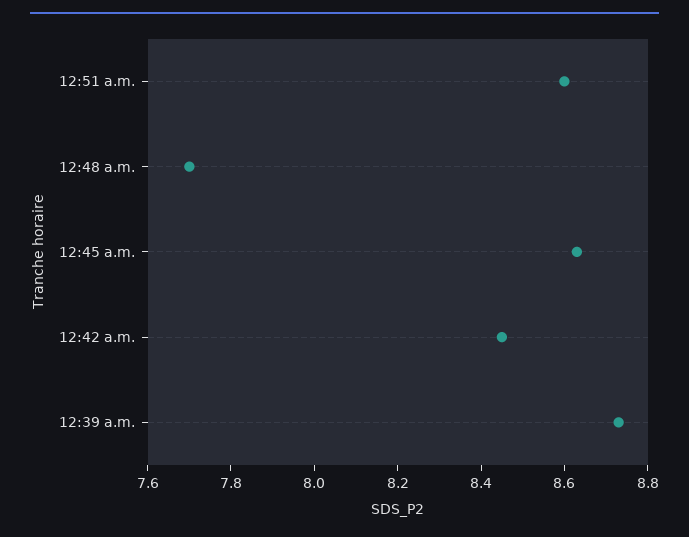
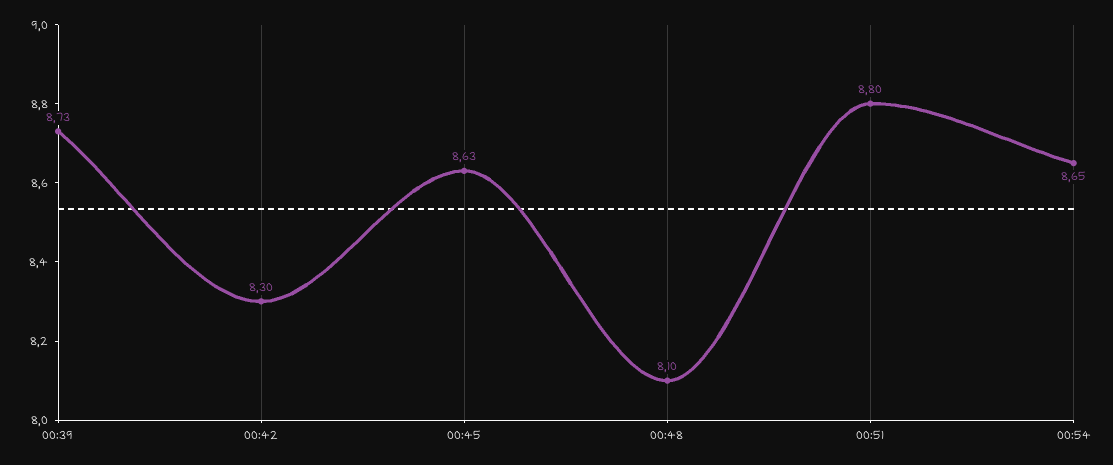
12:51 a.m.: 8.6 -> 8.8
12:48 a.m.: 7.7 -> 8.1
12:42 a.m.: 8.45 -> 8.3
00:54: none -> 8.65

